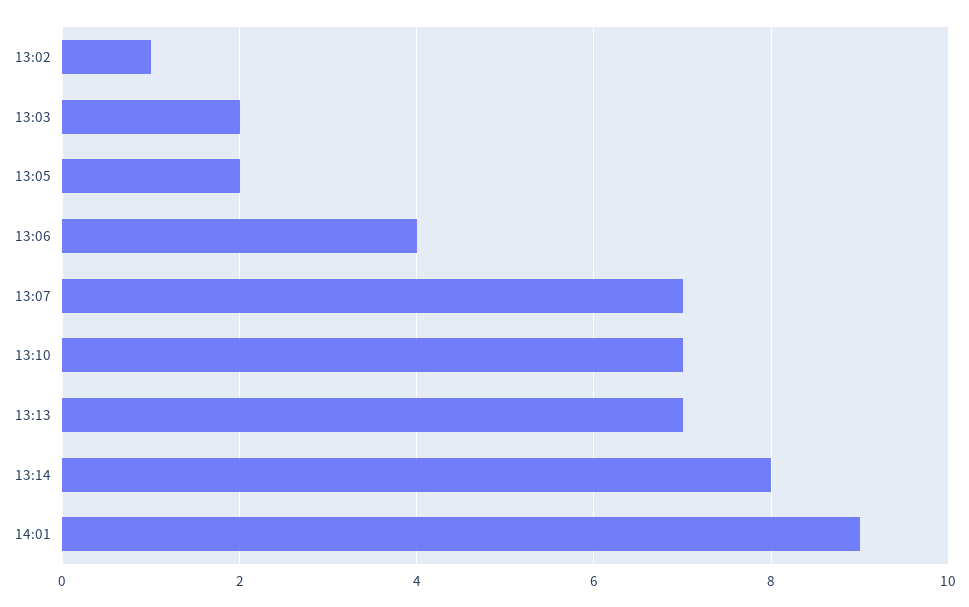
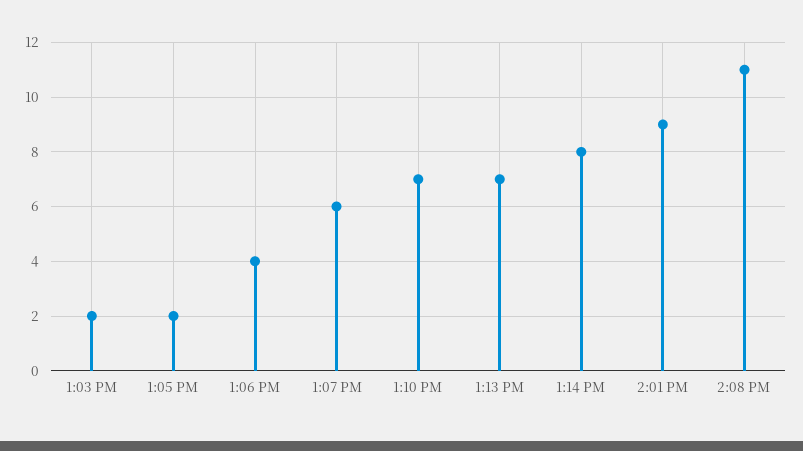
13:02: 1 -> none
13:07: 7 -> 6
2:08 PM: none -> 11

